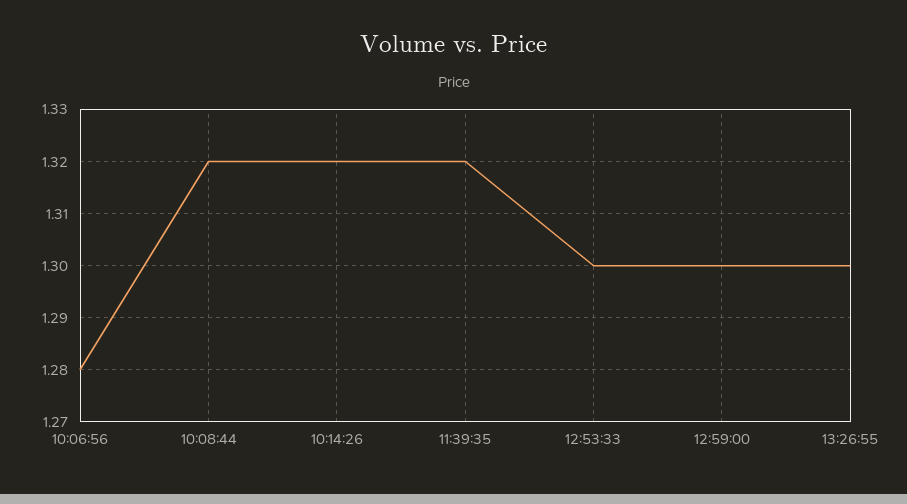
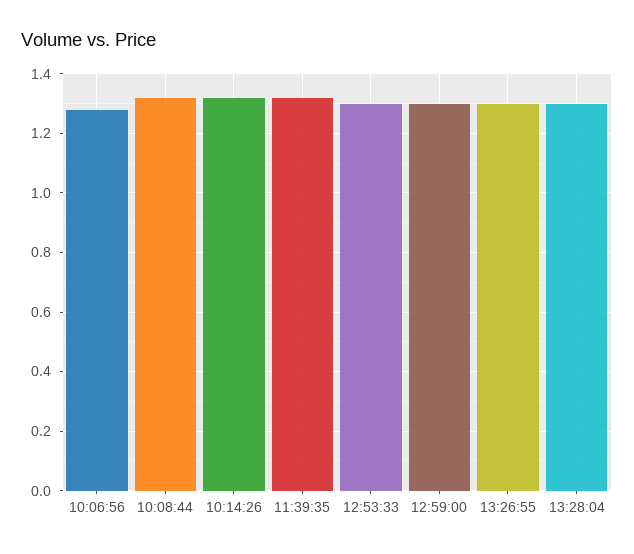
13:28:04: none -> 1.3

